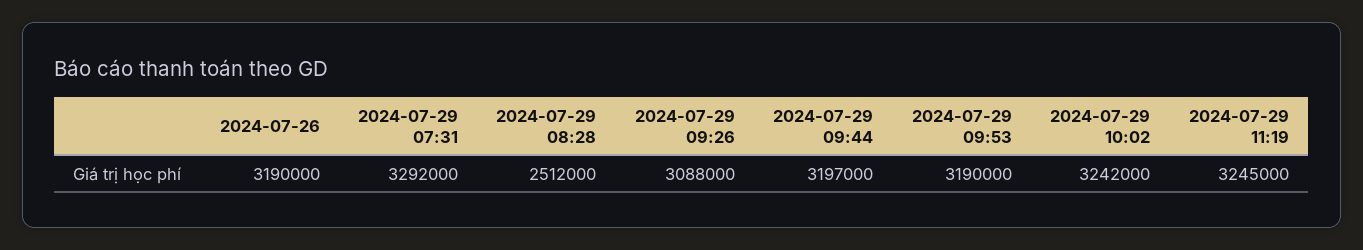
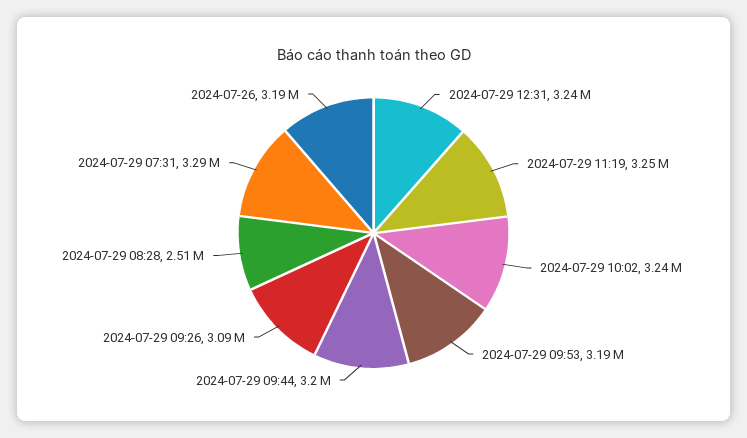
2024-07-29 12:31: none -> 3240000

